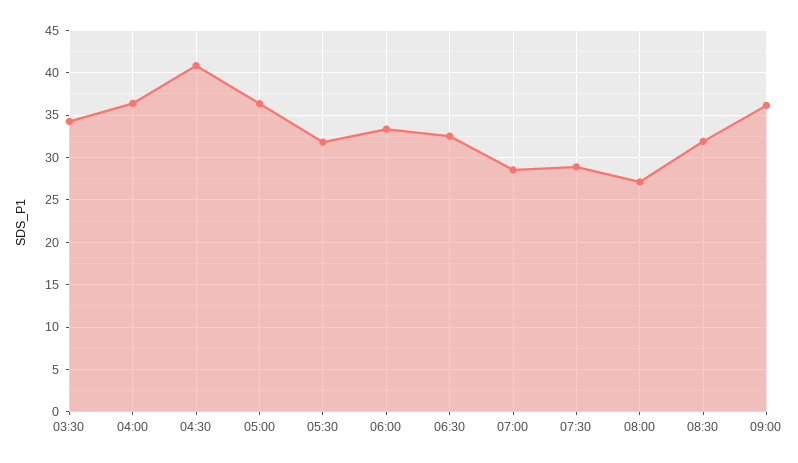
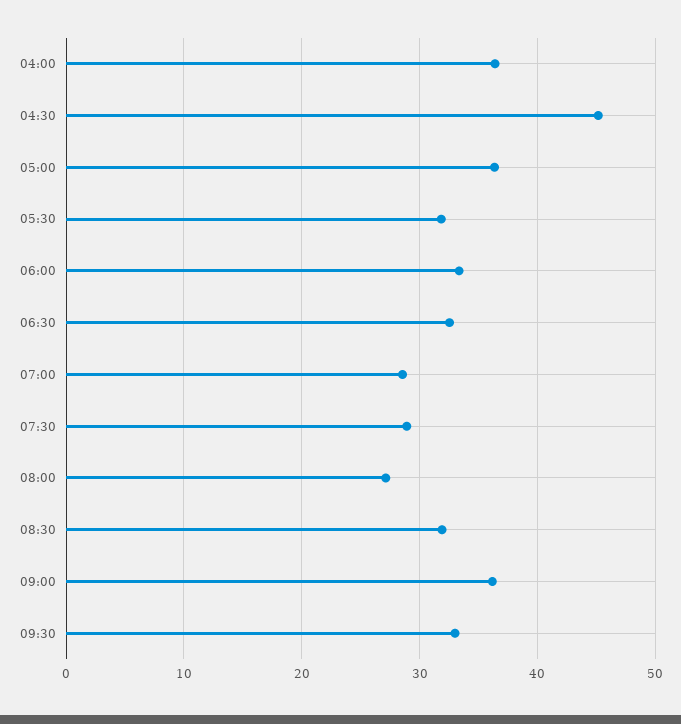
03:30: 34 -> none
04:30: 41 -> 45
09:30: none -> 33

